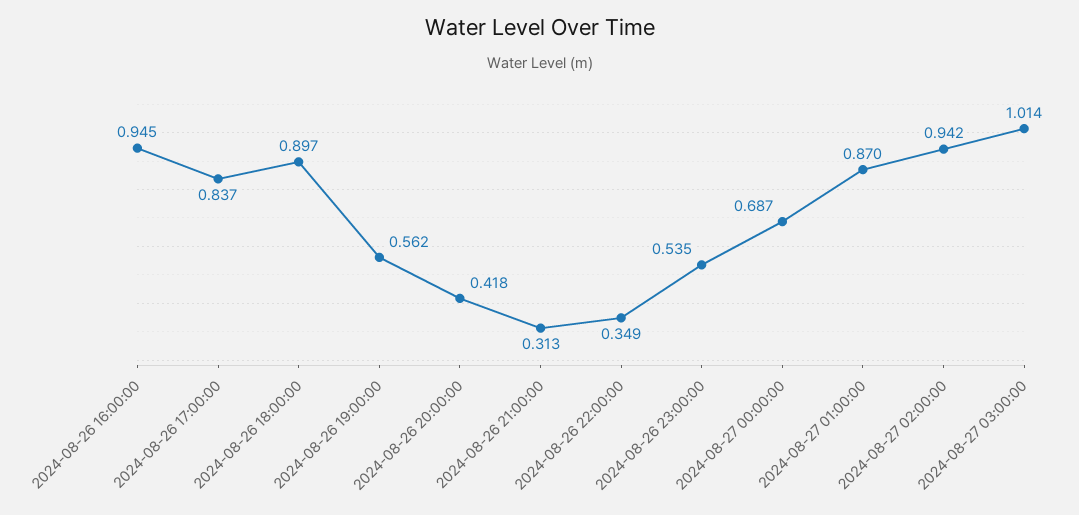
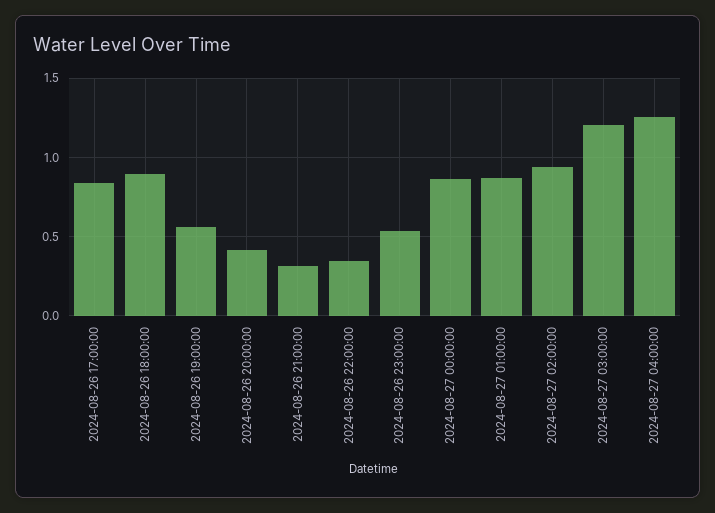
2024-08-26 16:00:00: 0.945 -> none
2024-08-27 00:00:00: 0.687 -> 0.85
2024-08-27 03:00:00: 1.014 -> 1.2
2024-08-27 04:00:00: none -> 1.25

